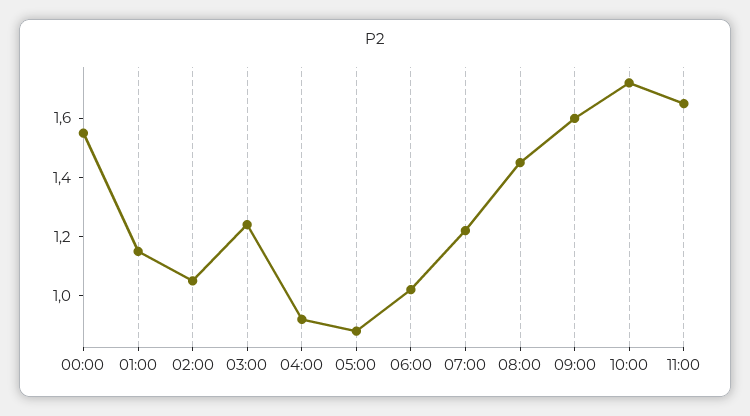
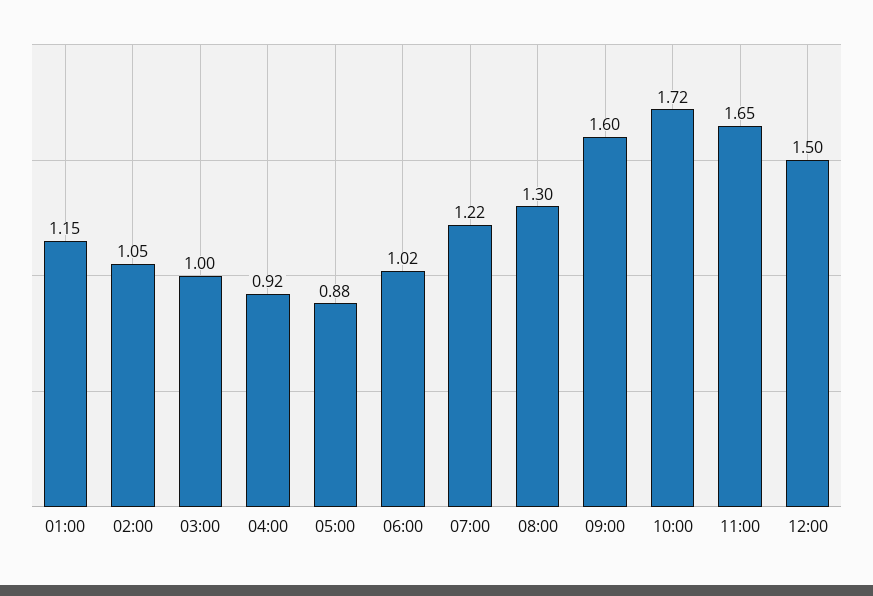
00:00: 1.55 -> none
03:00: 1.25 -> 1
08:00: 1.45 -> 1.3
12:00: none -> 1.5

